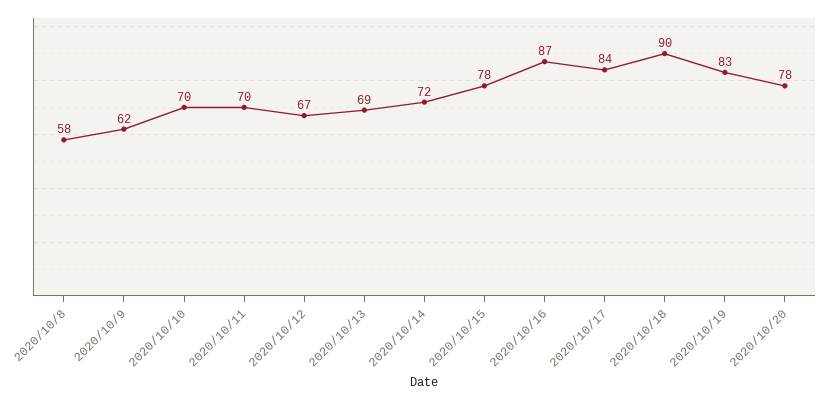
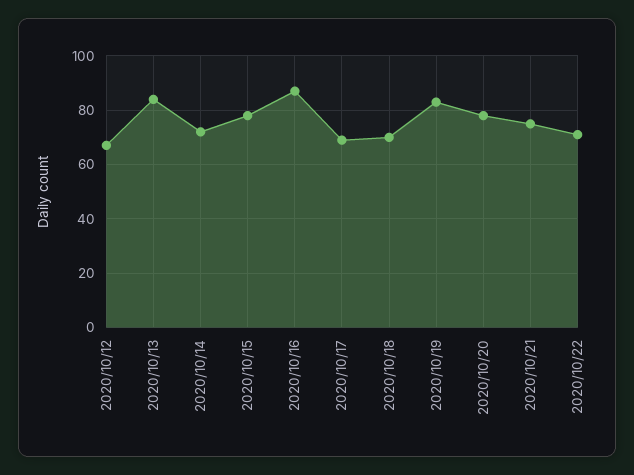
2020/10/8: 58 -> none
2020/10/9: 62 -> none
2020/10/10: 70 -> none
2020/10/11: 70 -> none
2020/10/13: 69 -> 85
2020/10/17: 84 -> 70
2020/10/18: 90 -> 70
2020/10/21: none -> 75
2020/10/22: none -> 70

